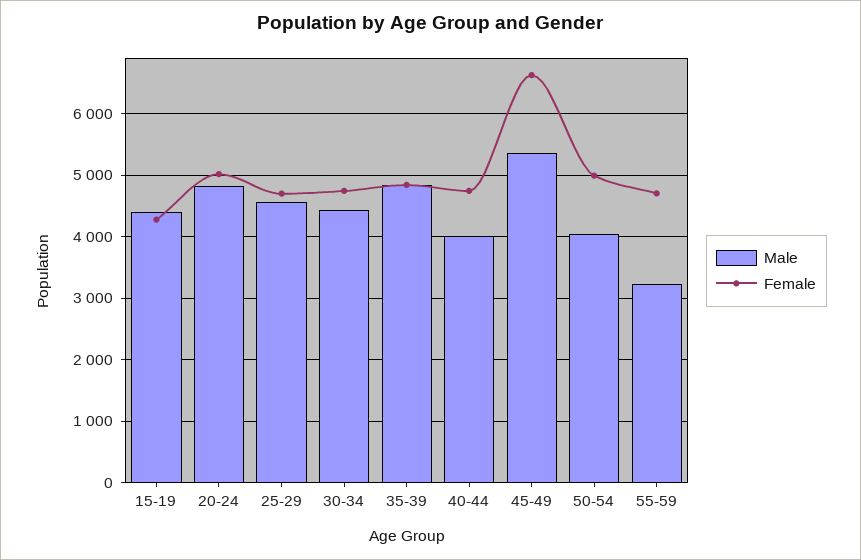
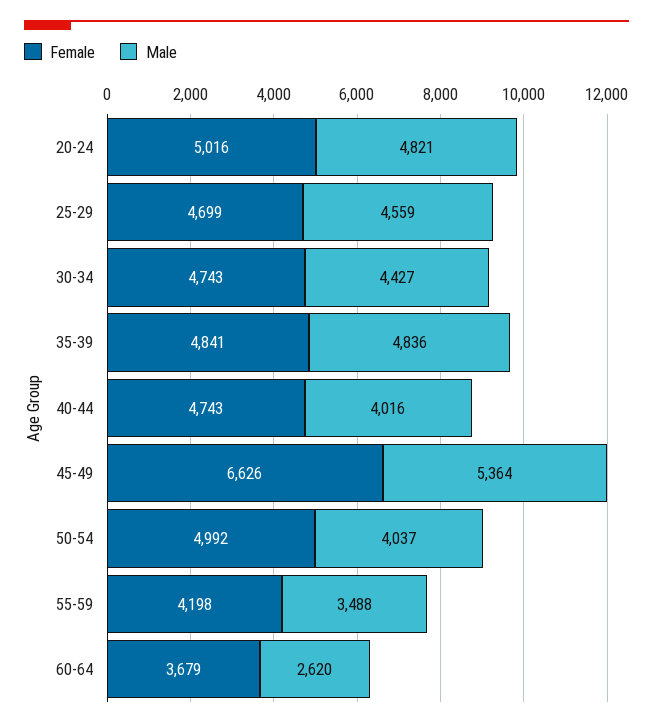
Male, 15-19: 4400 -> none
Female, 15-19: 4300 -> none
Male, 55-59: 3200 -> 3488
Female, 55-59: 4700 -> 4198
Female, 60-64: none -> 3679
Male, 60-64: none -> 2620

